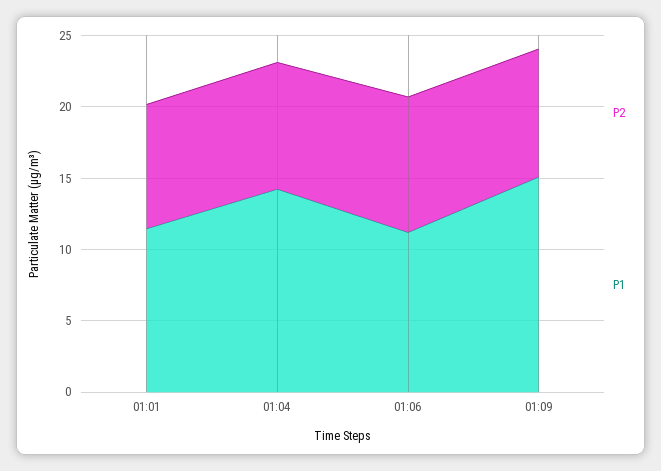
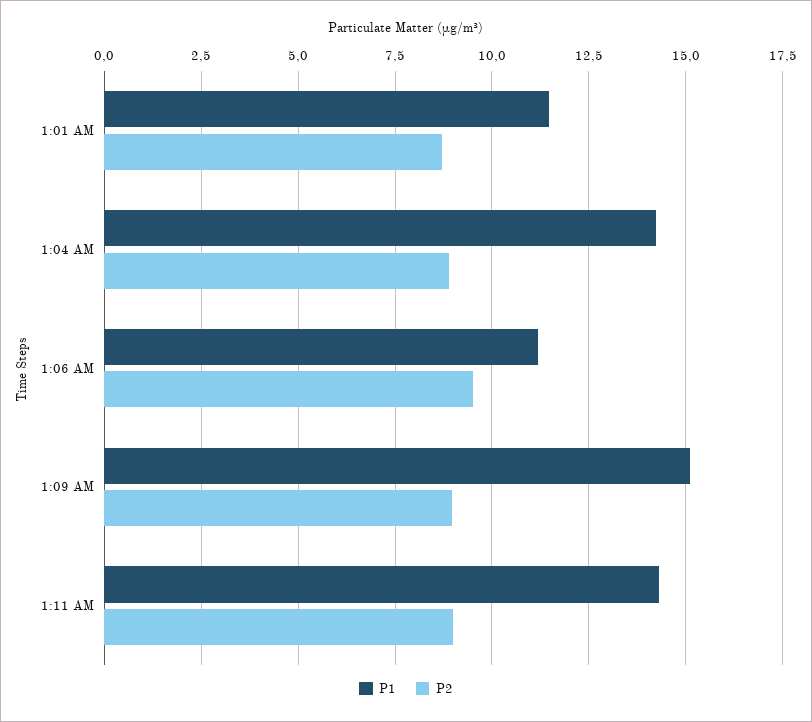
P1, 1:11 AM: none -> 14.25
P2, 1:11 AM: none -> 9

